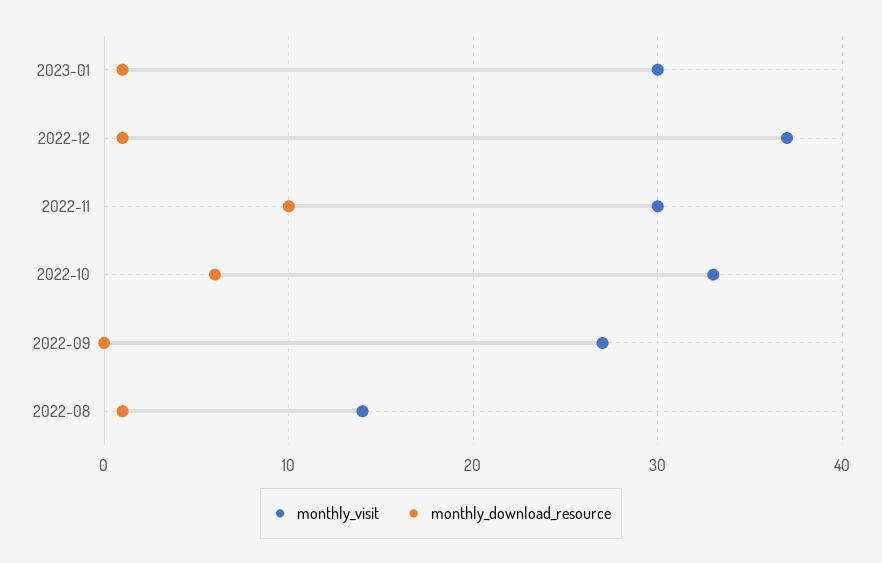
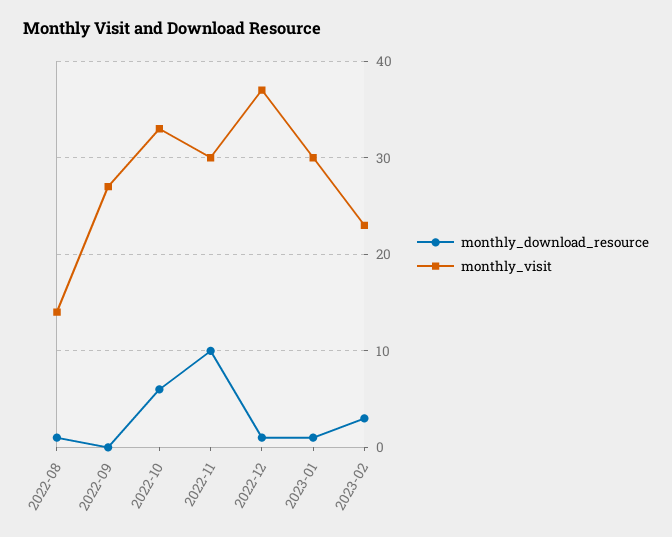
monthly_download_resource, 2023-02: none -> 3
monthly_visit, 2023-02: none -> 23

